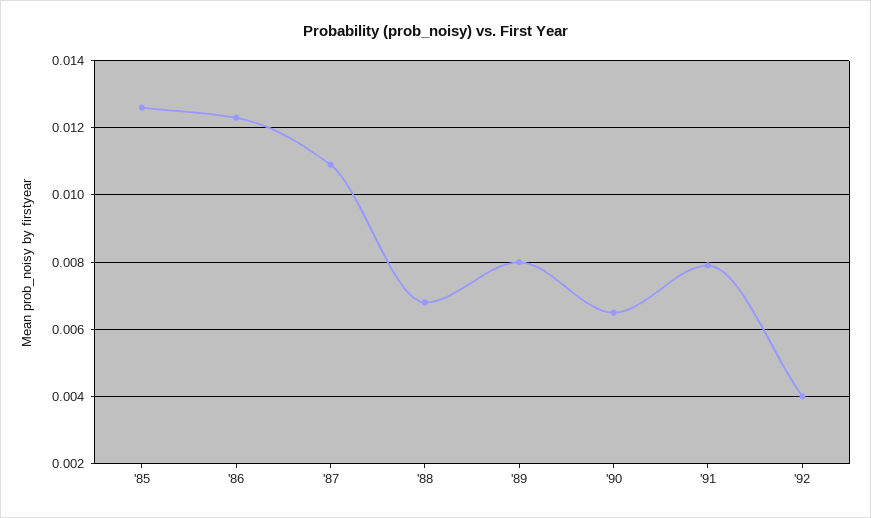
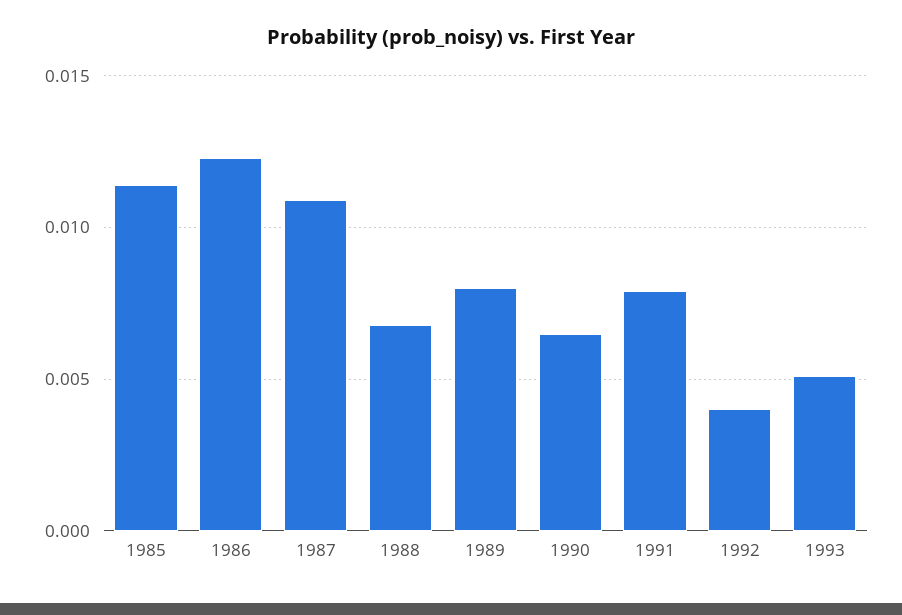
'85: 0.0125 -> 0.0115
1993: none -> 0.005

